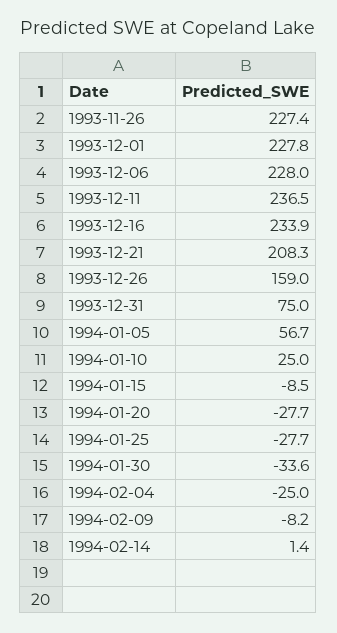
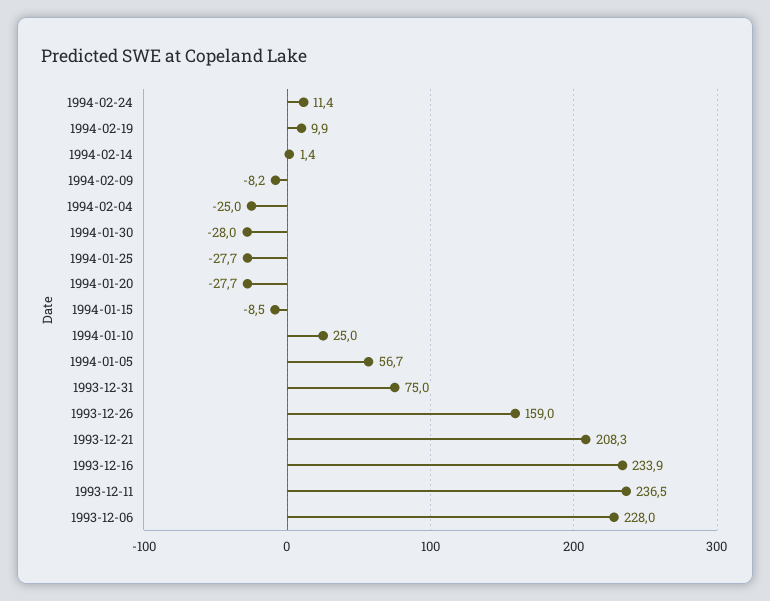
1993-11-26: 227.4 -> none
1993-12-01: 227.8 -> none
1994-01-30: -33.6 -> -28
1994-02-24: none -> 11.4
1994-02-19: none -> 9.9

